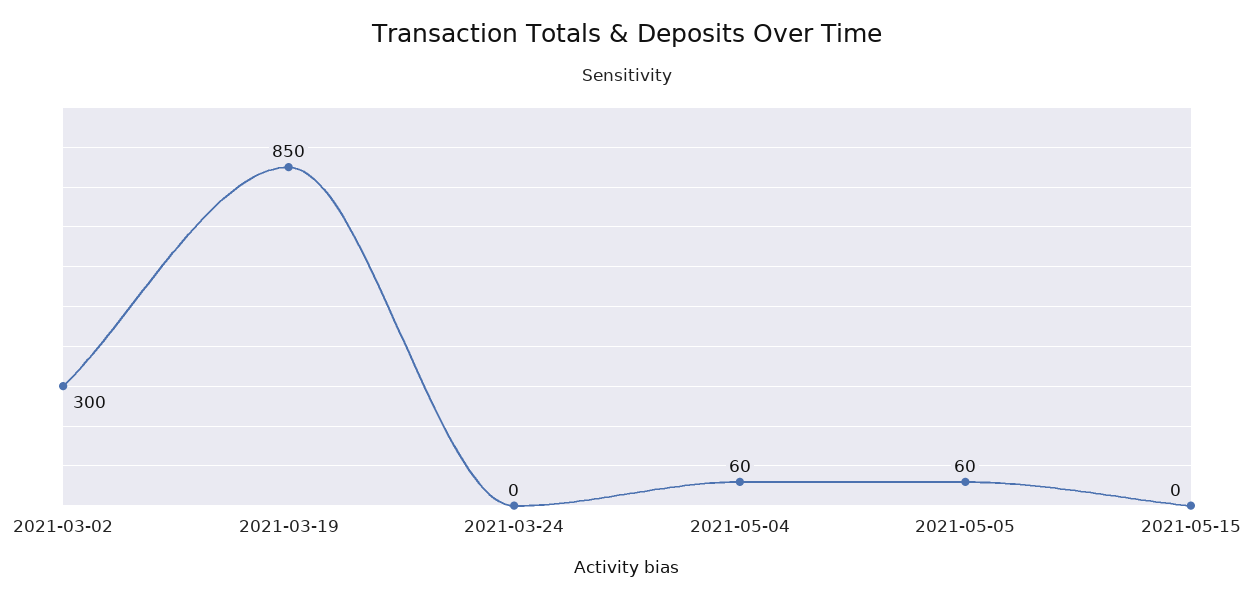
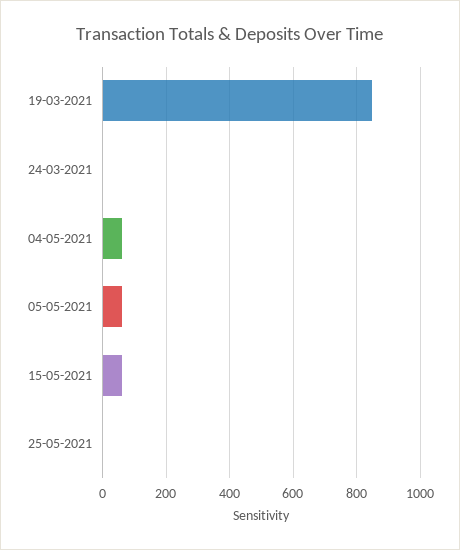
2021-03-02: 300 -> none
2021-05-15: 0 -> 60
25-05-2021: none -> 0

